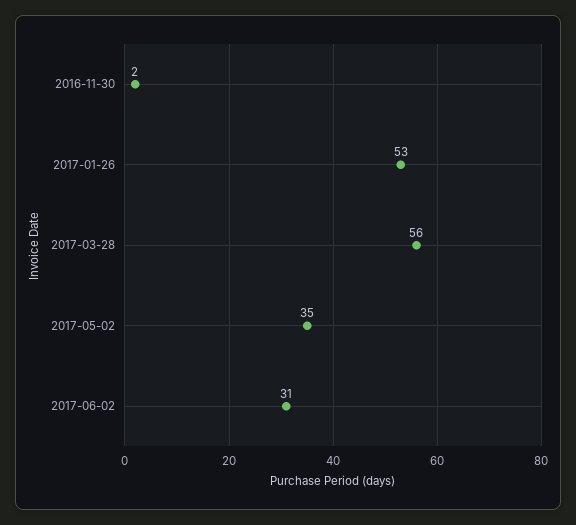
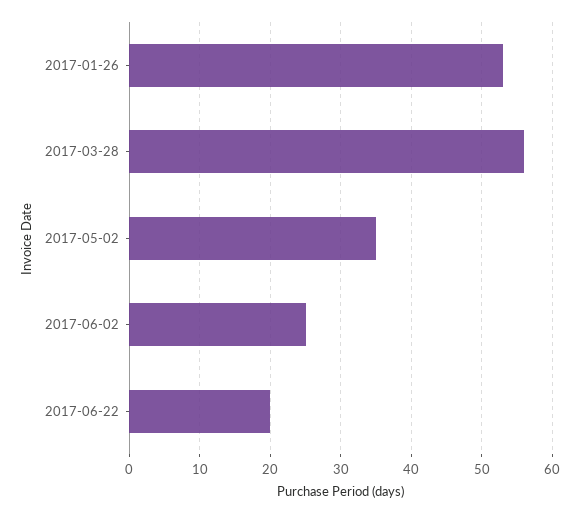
2016-11-30: 2 -> none
2017-06-02: 31 -> 25
2017-06-22: none -> 20

